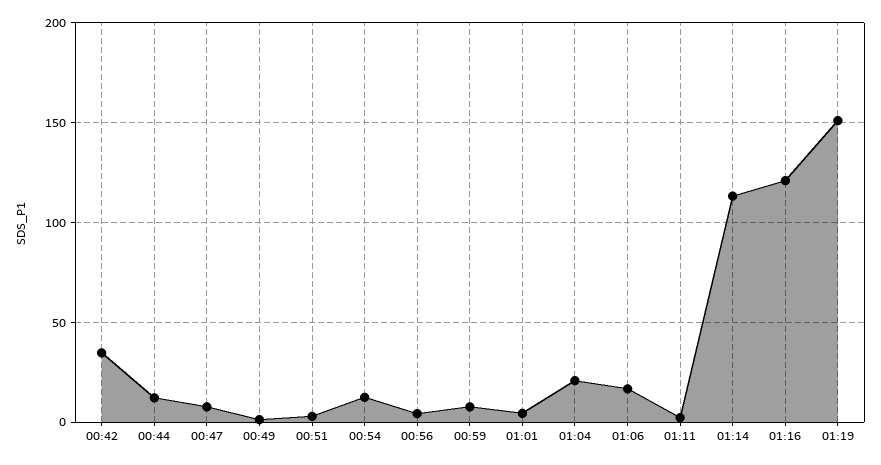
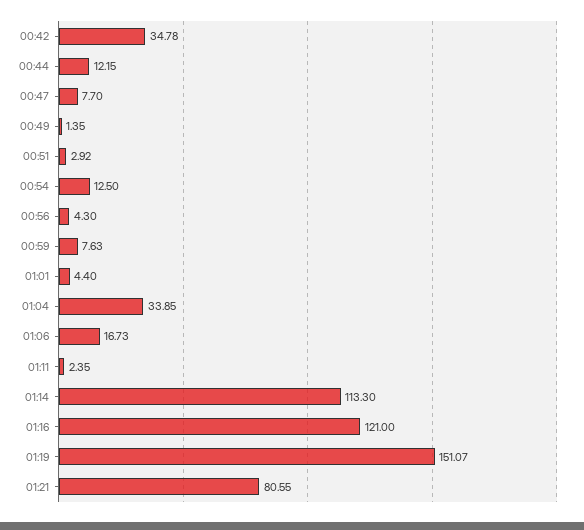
01:04: 20 -> 33.85
01:21: none -> 80.55

